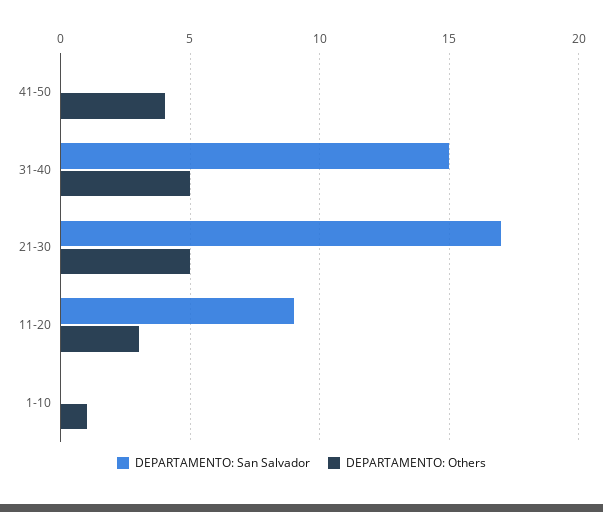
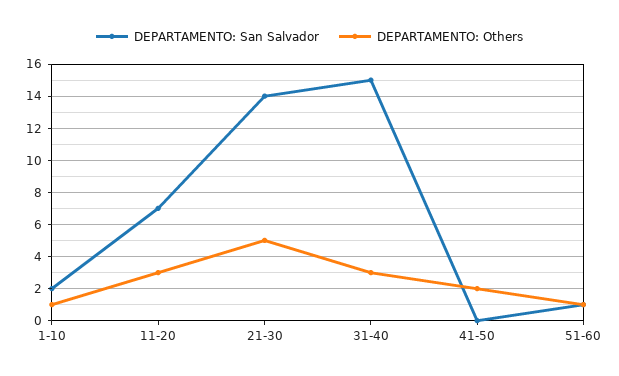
DEPARTAMENTO: Others, 41-50: 4 -> 2
DEPARTAMENTO: Others, 31-40: 5 -> 3
DEPARTAMENTO: San Salvador, 21-30: 17 -> 14
DEPARTAMENTO: San Salvador, 11-20: 9 -> 7
DEPARTAMENTO: San Salvador, 1-10: 0 -> 2
DEPARTAMENTO: San Salvador, 51-60: none -> 1
DEPARTAMENTO: Others, 51-60: none -> 1

